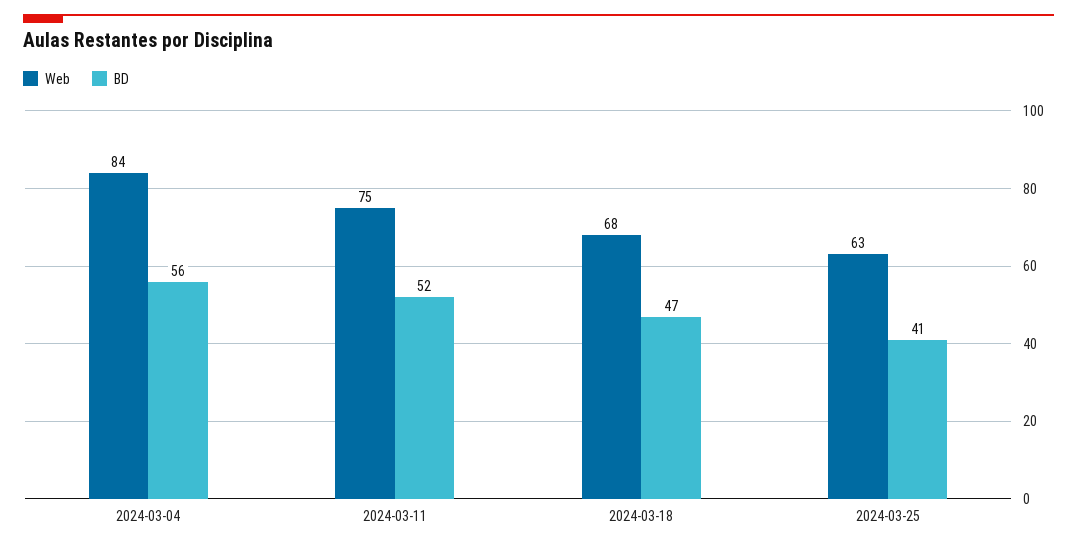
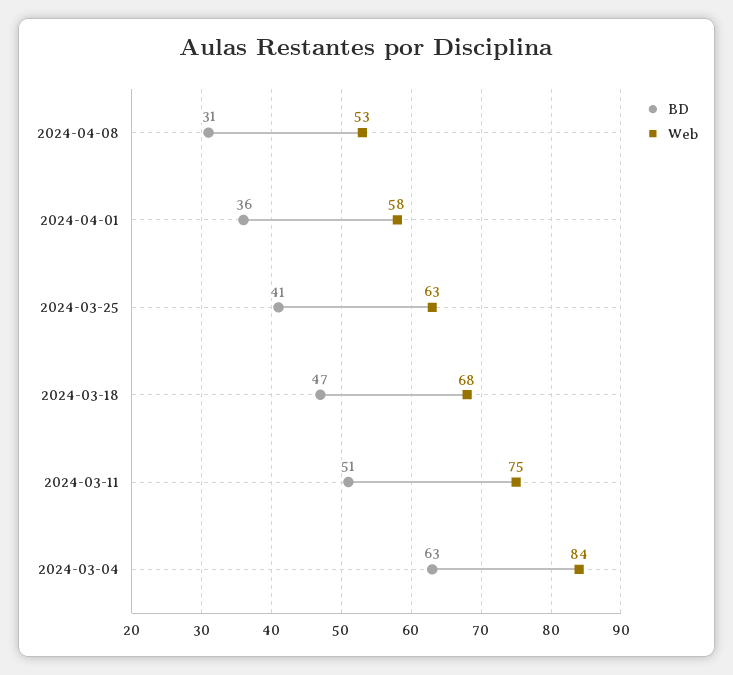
BD, 2024-03-04: 56 -> 63
BD, 2024-03-11: 52 -> 51
BD, 2024-04-08: none -> 31
Web, 2024-04-08: none -> 53
BD, 2024-04-01: none -> 36
Web, 2024-04-01: none -> 58

